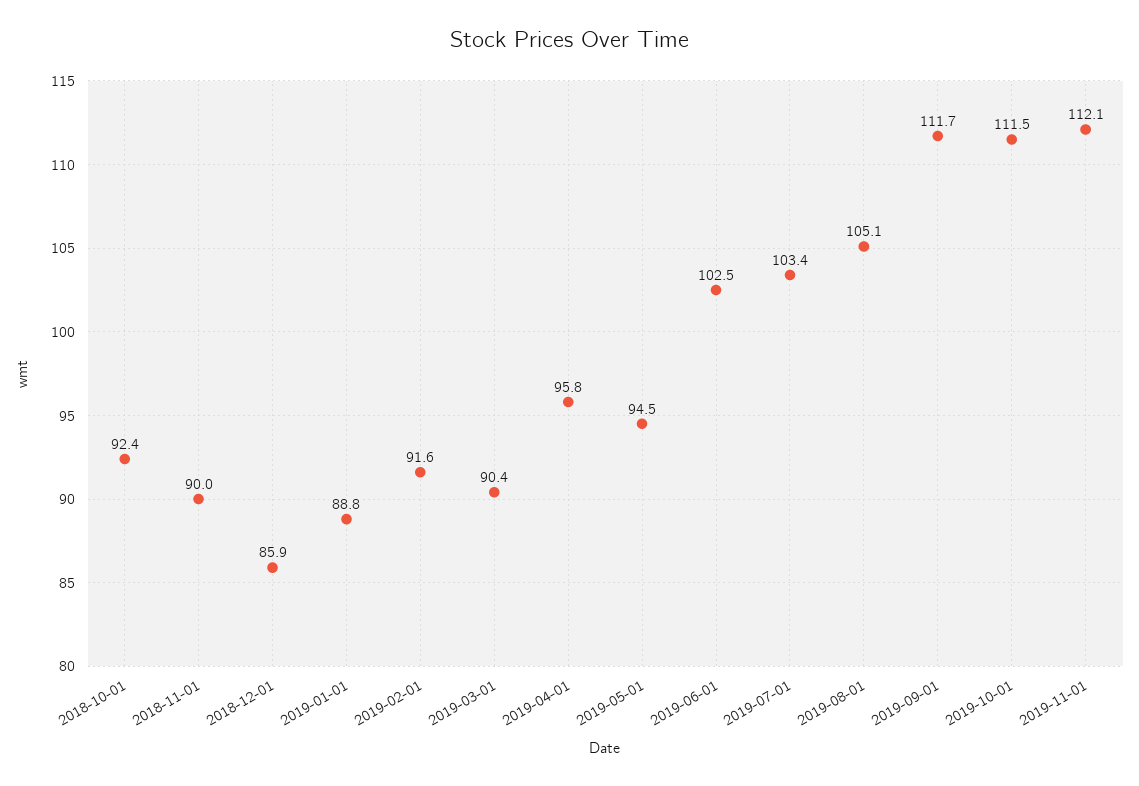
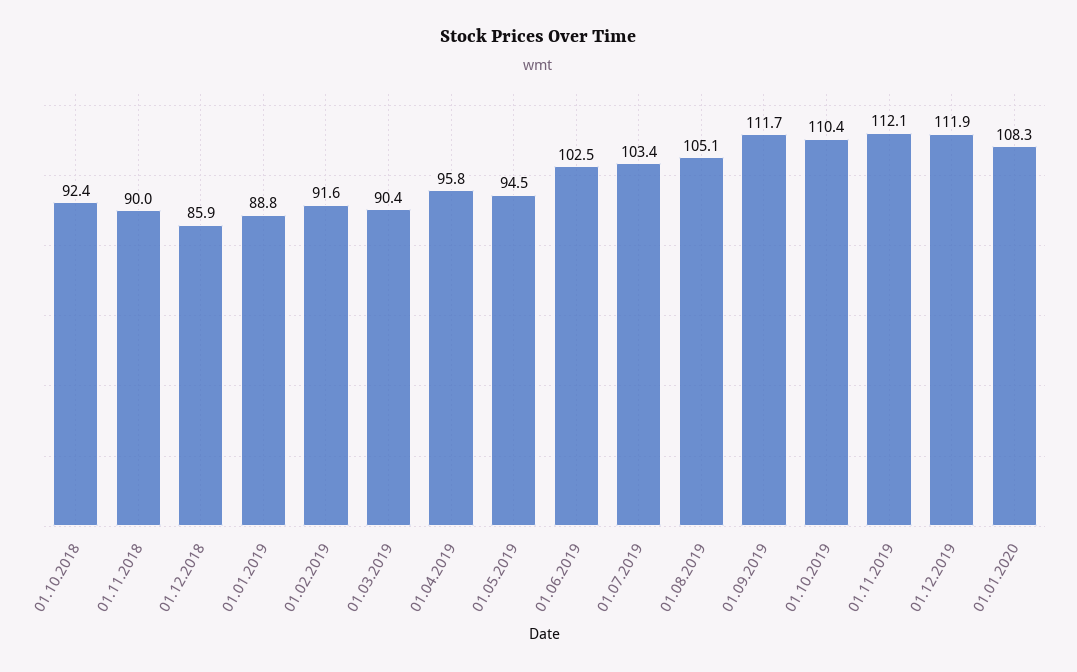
2019-10-01: 111.5 -> 110.4
01.12.2019: none -> 111.9
01.01.2020: none -> 108.3

